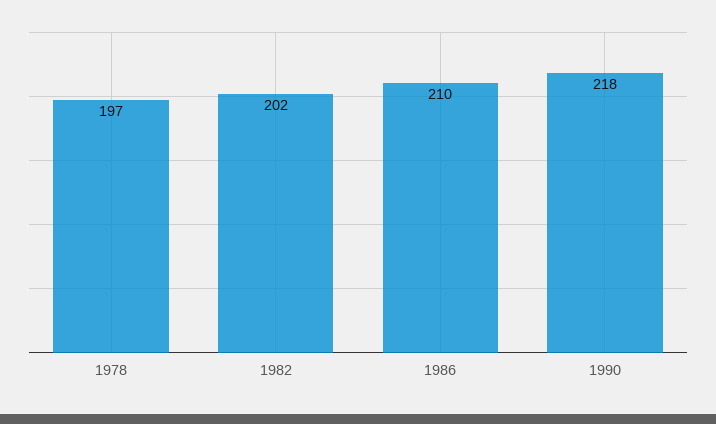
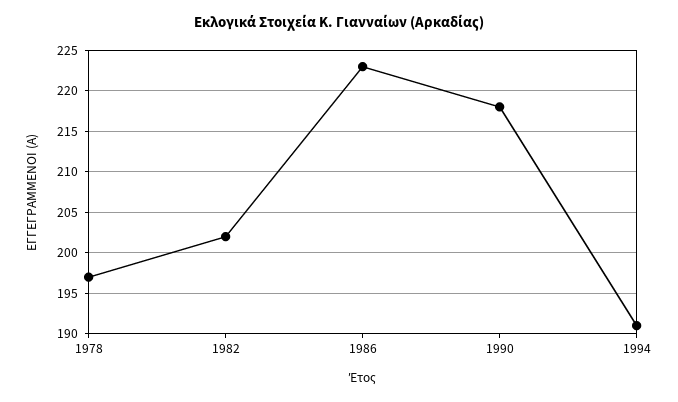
1986: 210 -> 223
1994: none -> 191

